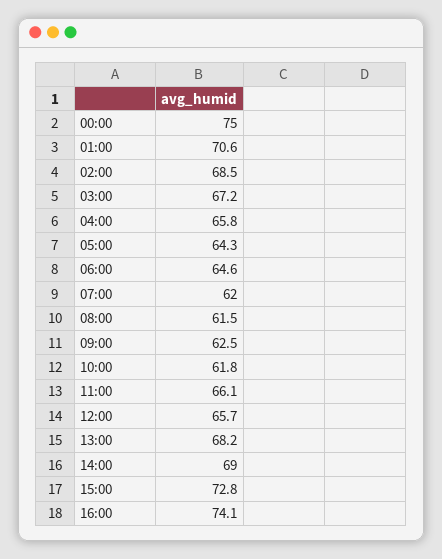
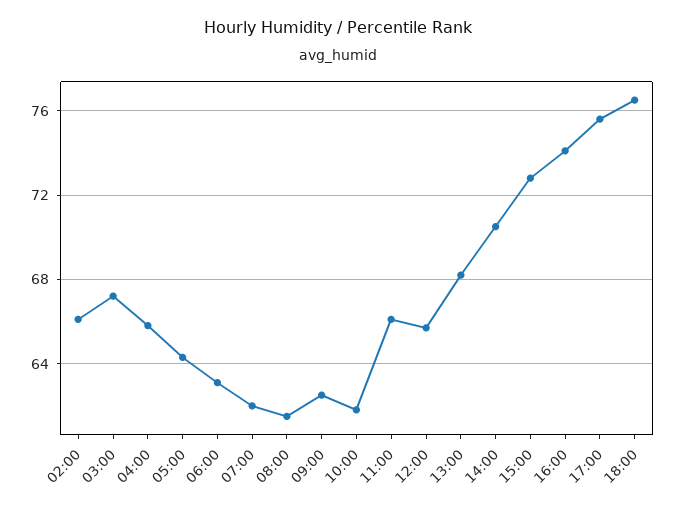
00:00: 75 -> none
01:00: 70.6 -> none
02:00: 68.5 -> 66
06:00: 64.6 -> 63
14:00: 69 -> 70.5
17:00: none -> 75.5
18:00: none -> 76.5

